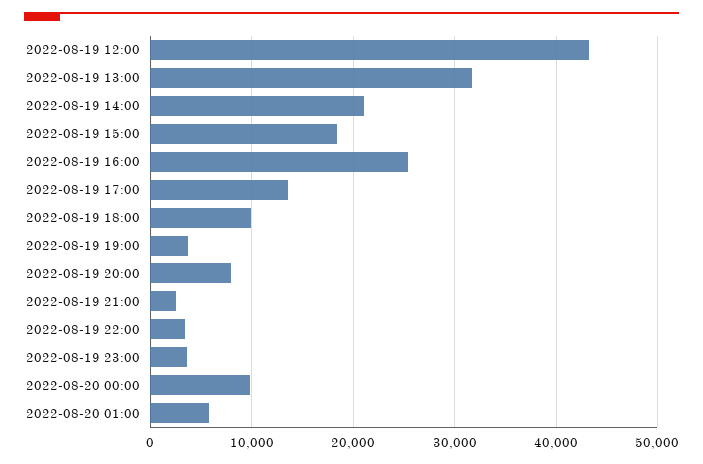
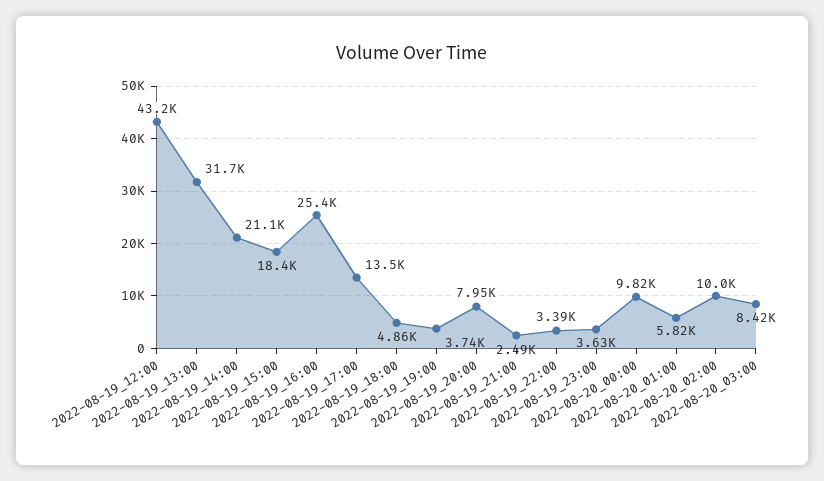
2022-08-19 18:00: 10000 -> 4860
2022-08-20_02:00: none -> 10000
2022-08-20_03:00: none -> 8420

